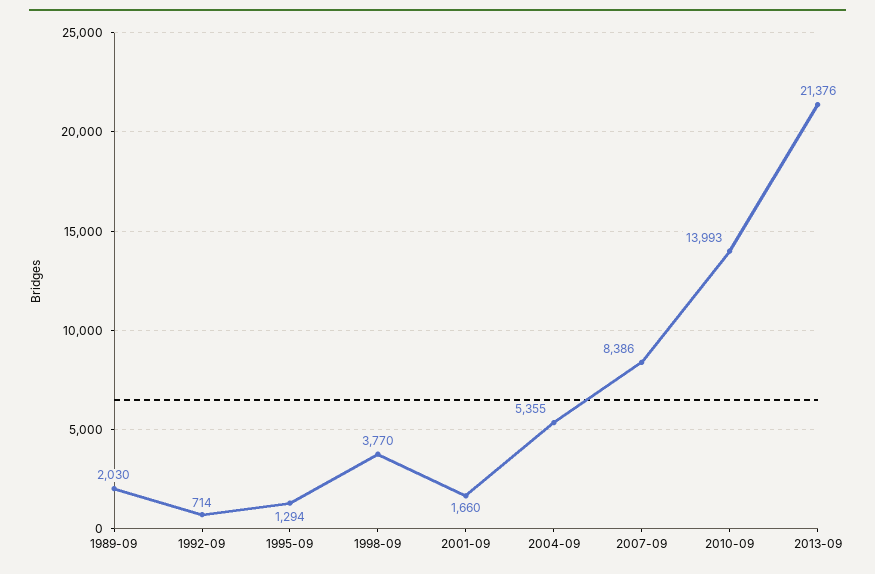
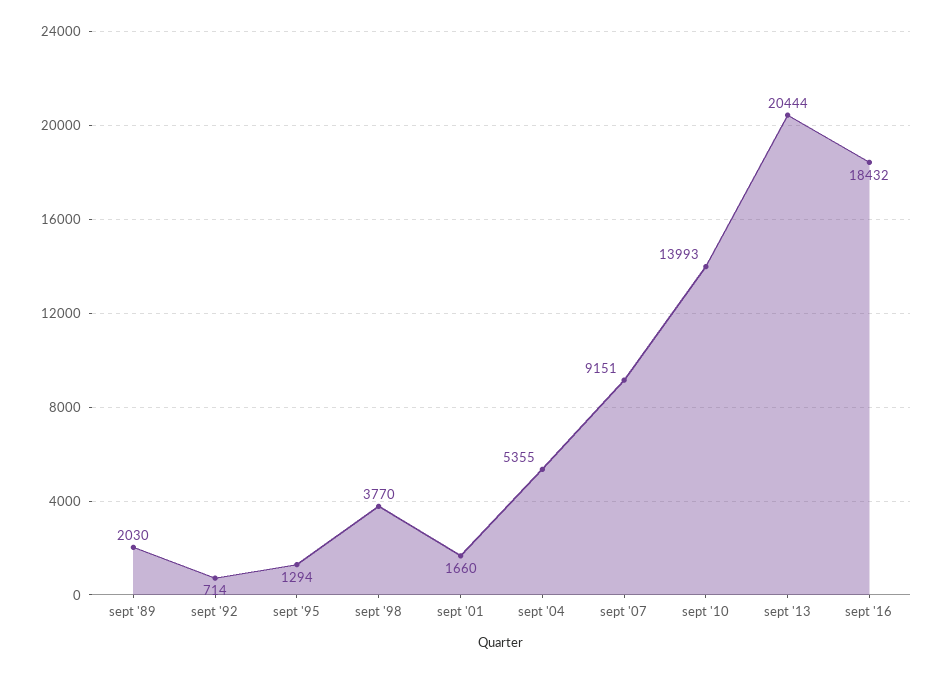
2007-09: 8386 -> 9151
2013-09: 21376 -> 20444
sept '16: none -> 18432

